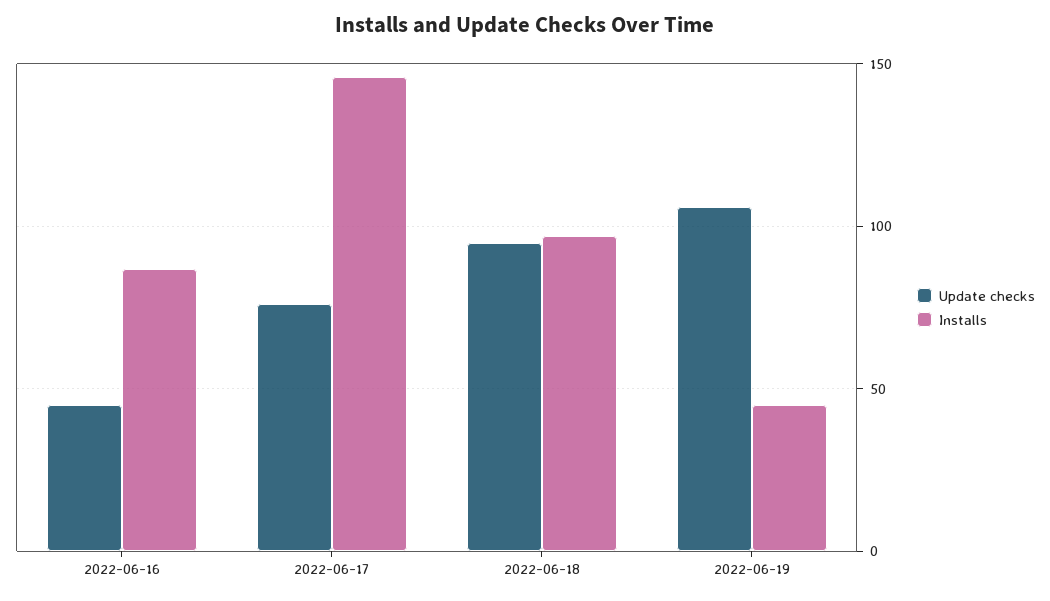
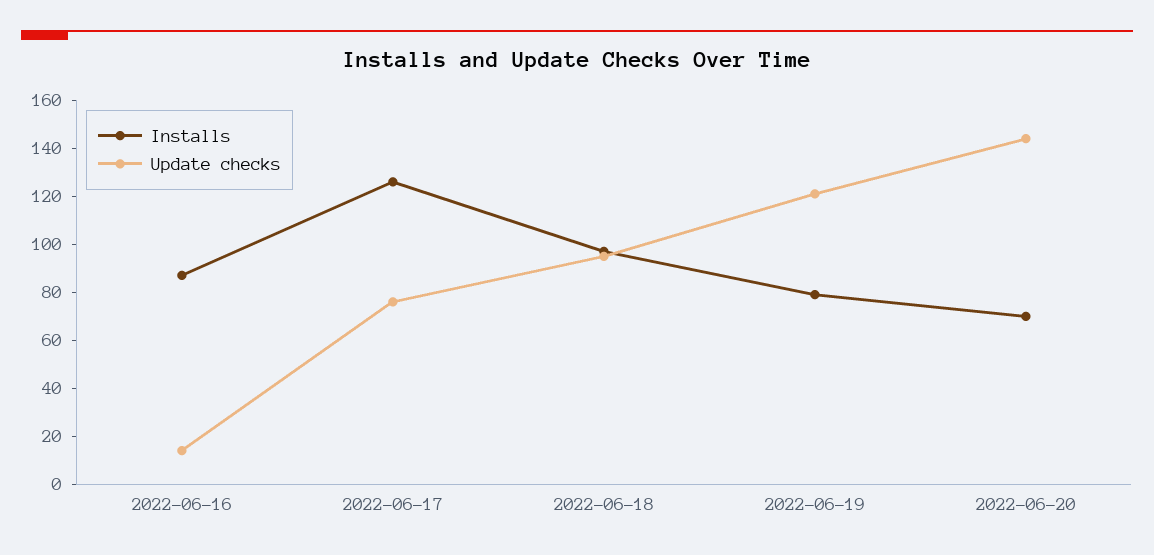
Update checks, 2022-06-16: 45 -> 15
Installs, 2022-06-17: 145 -> 125
Update checks, 2022-06-19: 105 -> 120
Installs, 2022-06-19: 45 -> 80
Installs, 2022-06-20: none -> 70
Update checks, 2022-06-20: none -> 145

